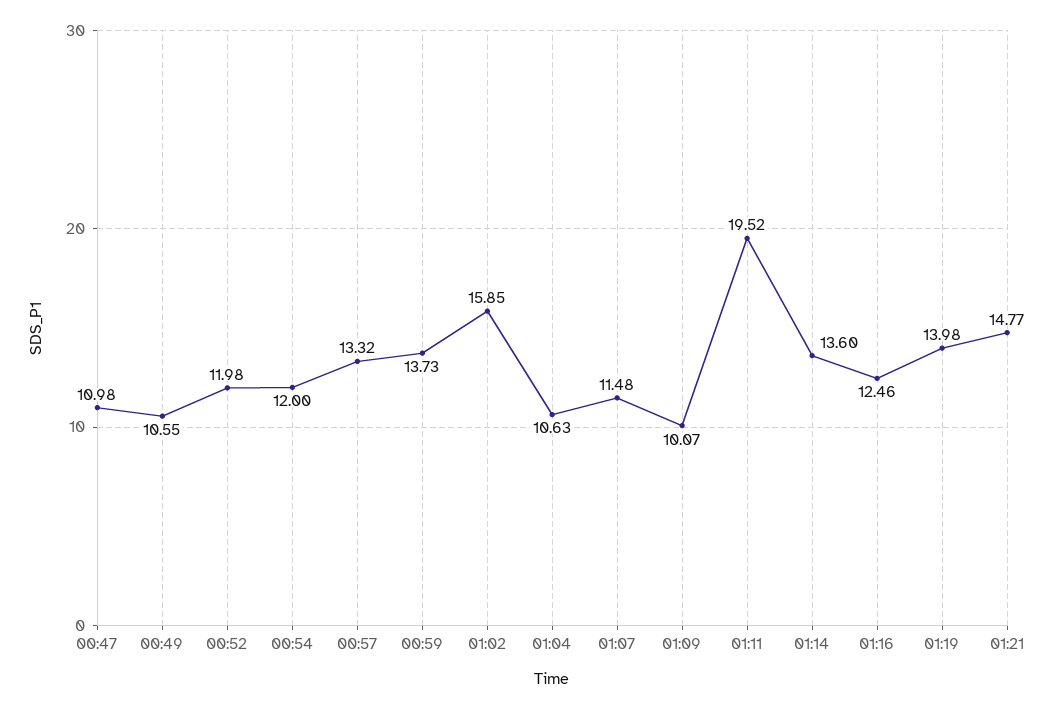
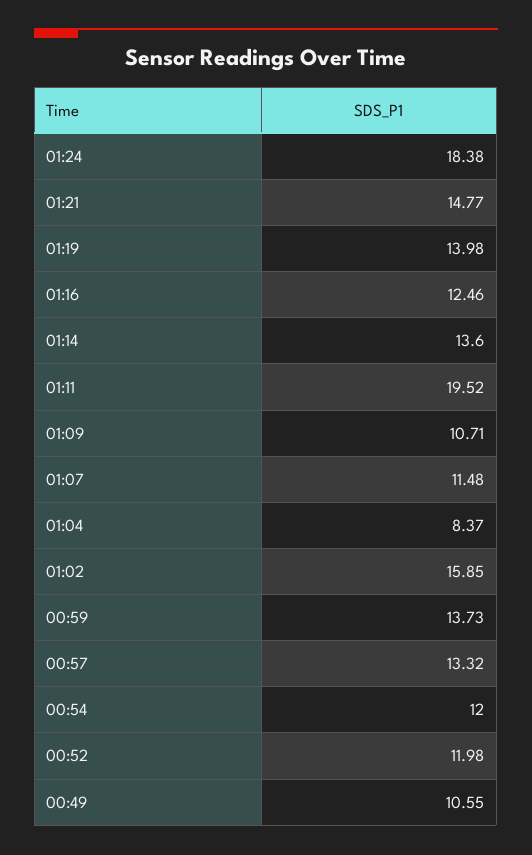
00:47: 10.98 -> none
01:04: 10.63 -> 8.37
01:09: 10.07 -> 10.71
01:24: none -> 18.38

